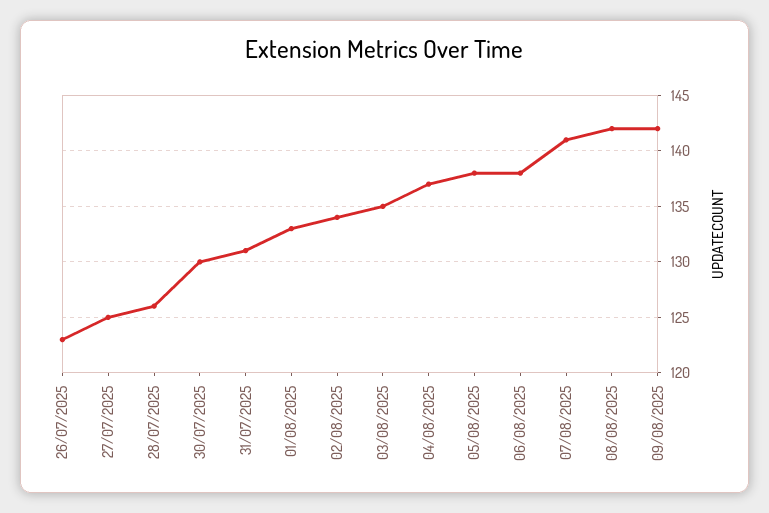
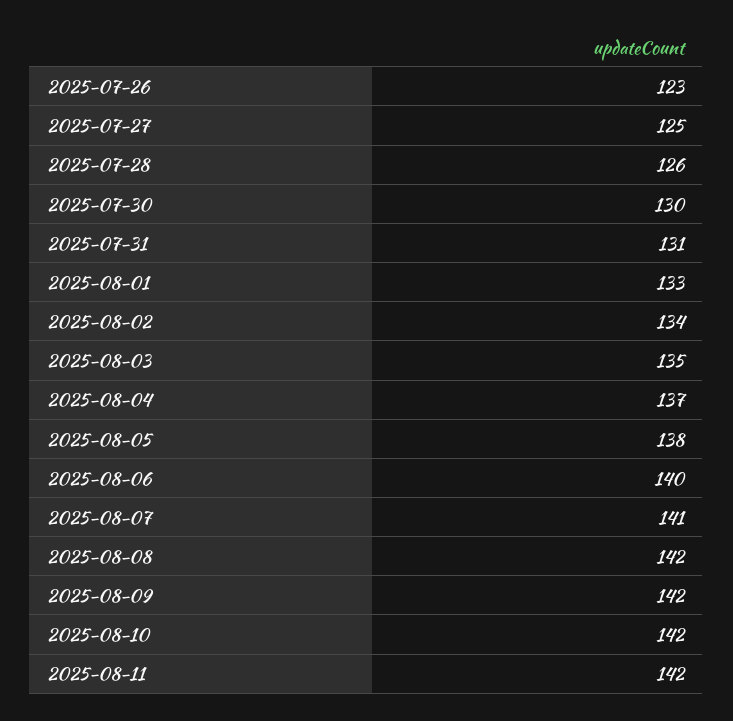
06/08/2025: 138 -> 140
2025-08-10: none -> 142
2025-08-11: none -> 142

